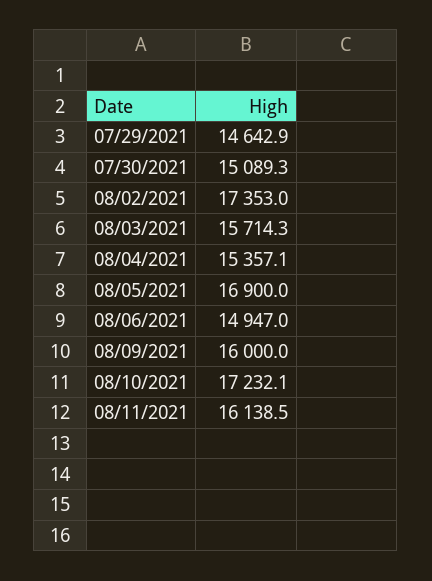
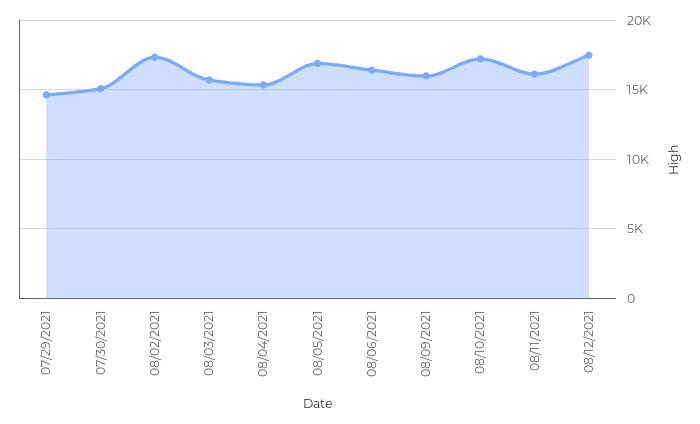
08/06/2021: 14947 -> 16500
08/12/2021: none -> 17500

